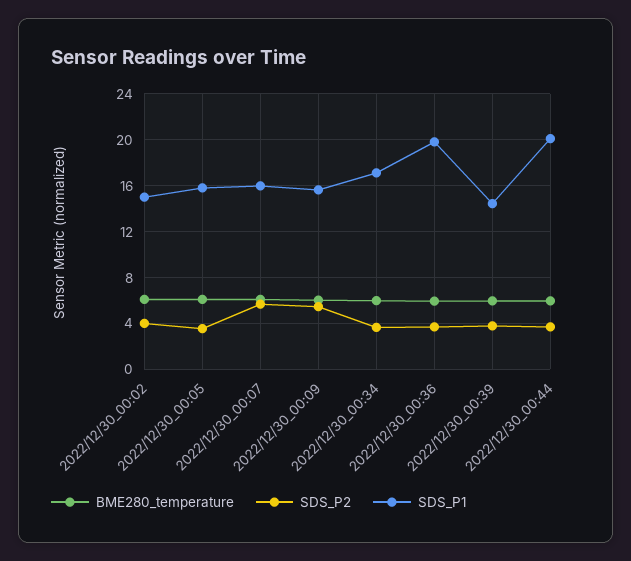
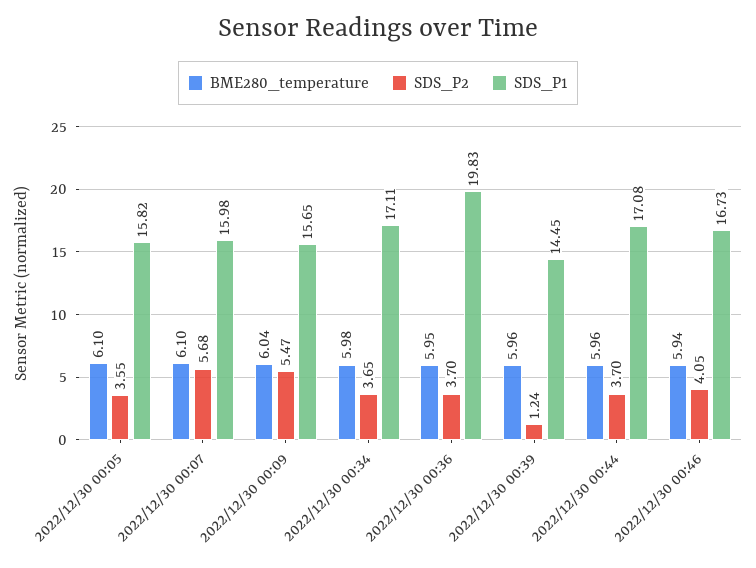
BME280_temperature, 2022/12/30_00:02: 6 -> none
SDS_P2, 2022/12/30_00:02: 4 -> none
SDS_P1, 2022/12/30_00:02: 15 -> none
SDS_P2, 2022/12/30_00:39: 4 -> 1.24
SDS_P1, 2022/12/30_00:44: 20 -> 17.08
BME280_temperature, 2022/12/30 00:46: none -> 5.94
SDS_P2, 2022/12/30 00:46: none -> 4.05
SDS_P1, 2022/12/30 00:46: none -> 16.73

